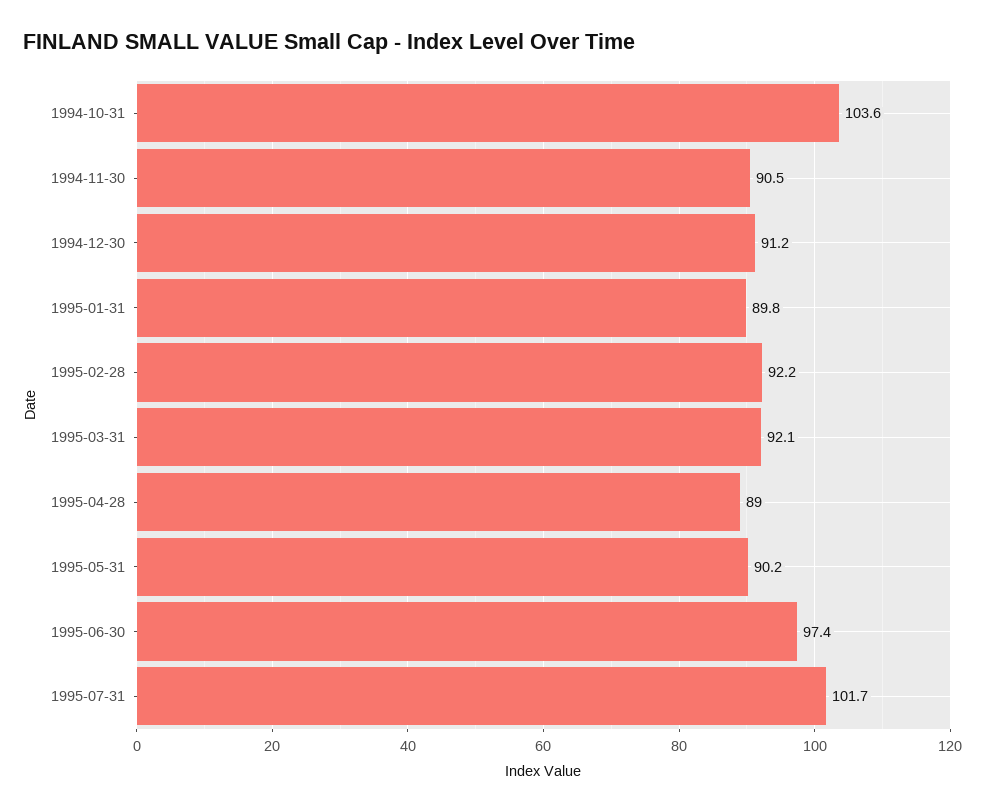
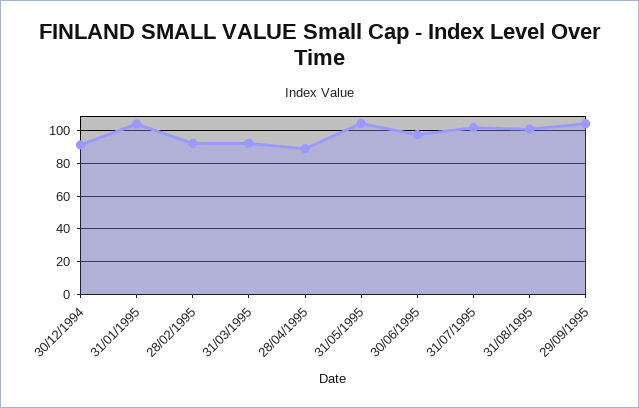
1994-10-31: 103.6 -> none
1994-11-30: 90.5 -> none
1995-01-31: 89.8 -> 105
1995-05-31: 90.2 -> 105
31/08/1995: none -> 100
29/09/1995: none -> 105

